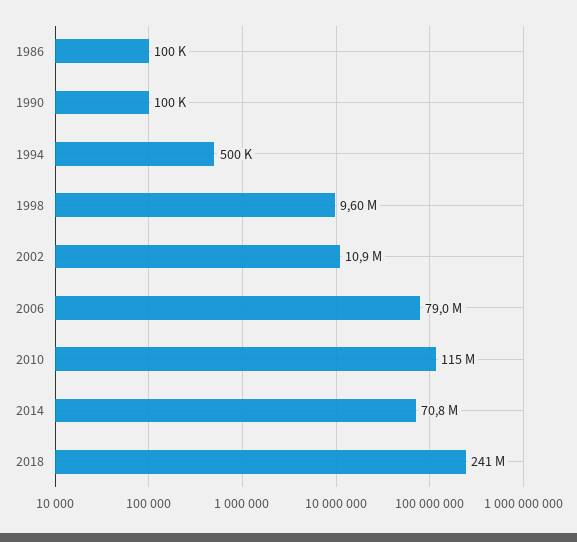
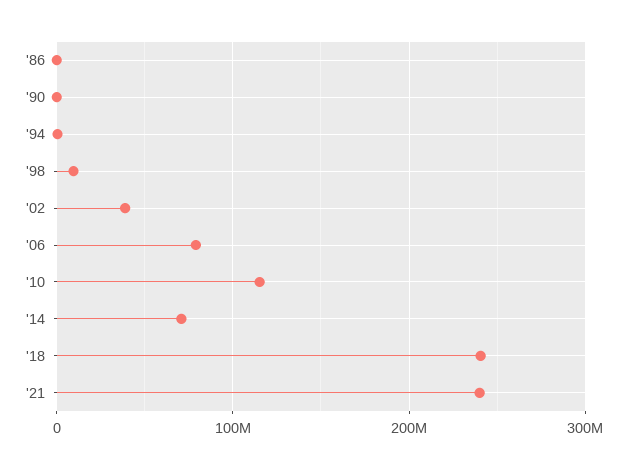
2002: 10900000 -> 40000000
'21: none -> 240000000

